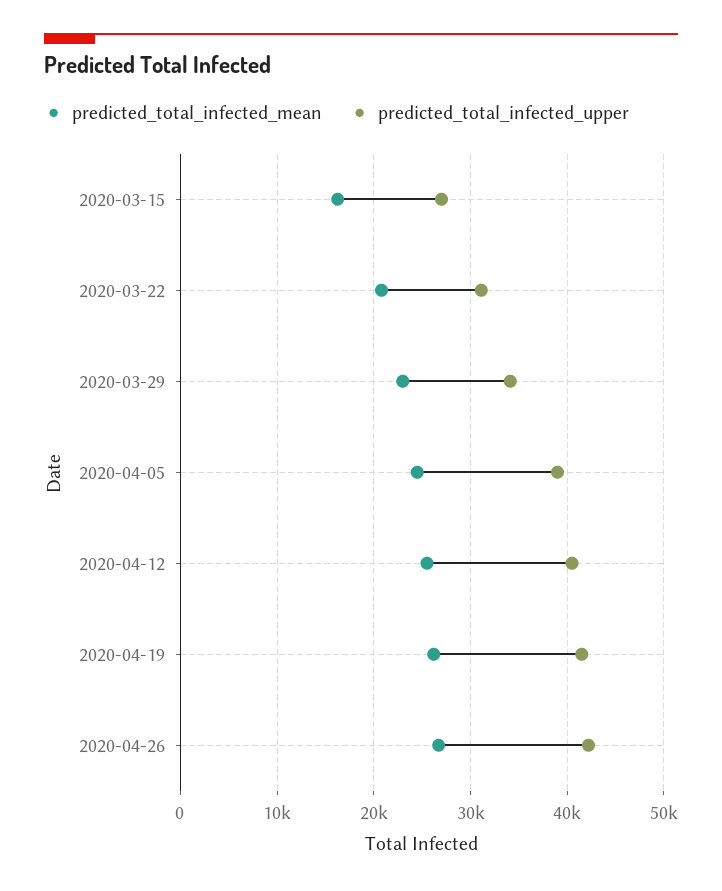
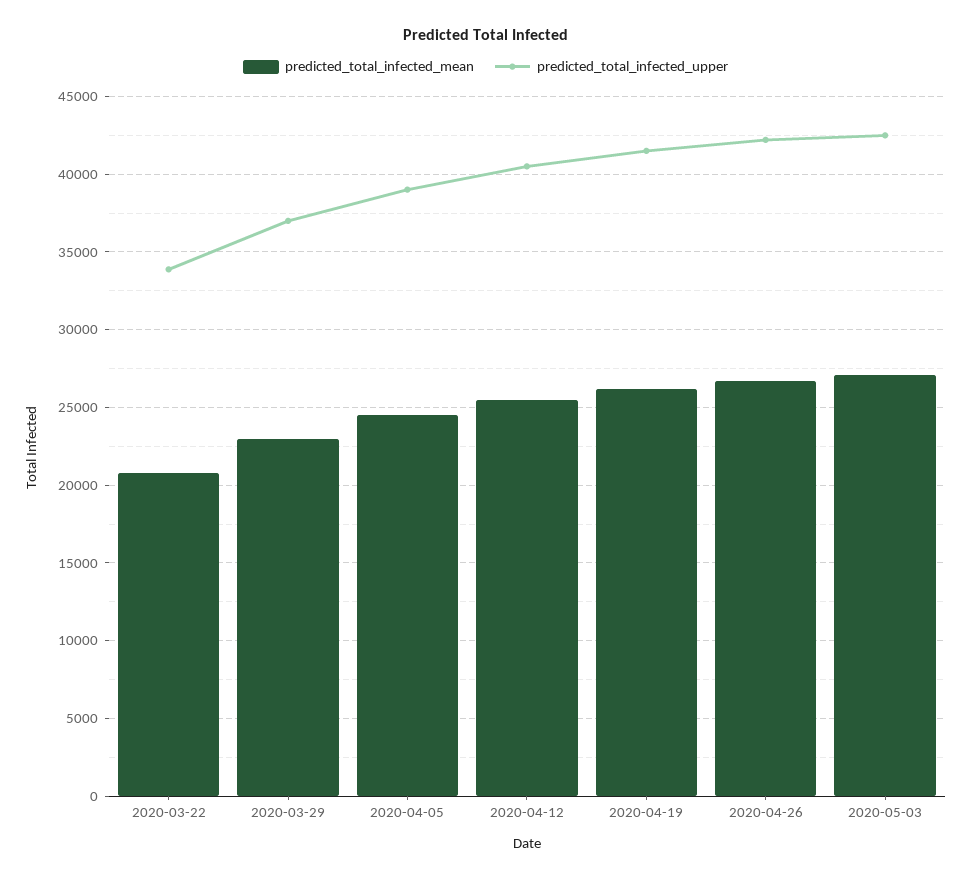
predicted_total_infected_mean, 2020-03-15: 16000 -> none
predicted_total_infected_upper, 2020-03-15: 27000 -> none
predicted_total_infected_upper, 2020-03-22: 31000 -> 34000
predicted_total_infected_upper, 2020-03-29: 34000 -> 37000
predicted_total_infected_mean, 2020-05-03: none -> 27000
predicted_total_infected_upper, 2020-05-03: none -> 42500

